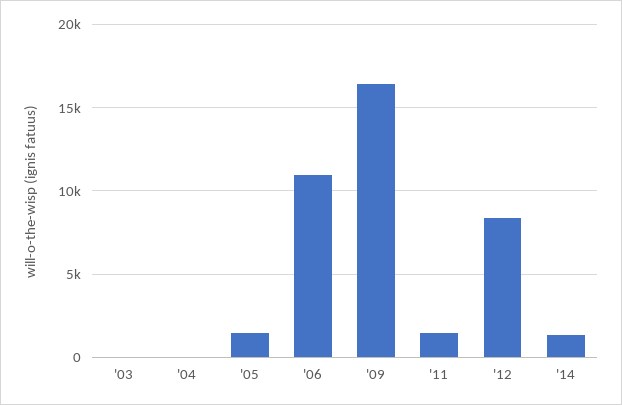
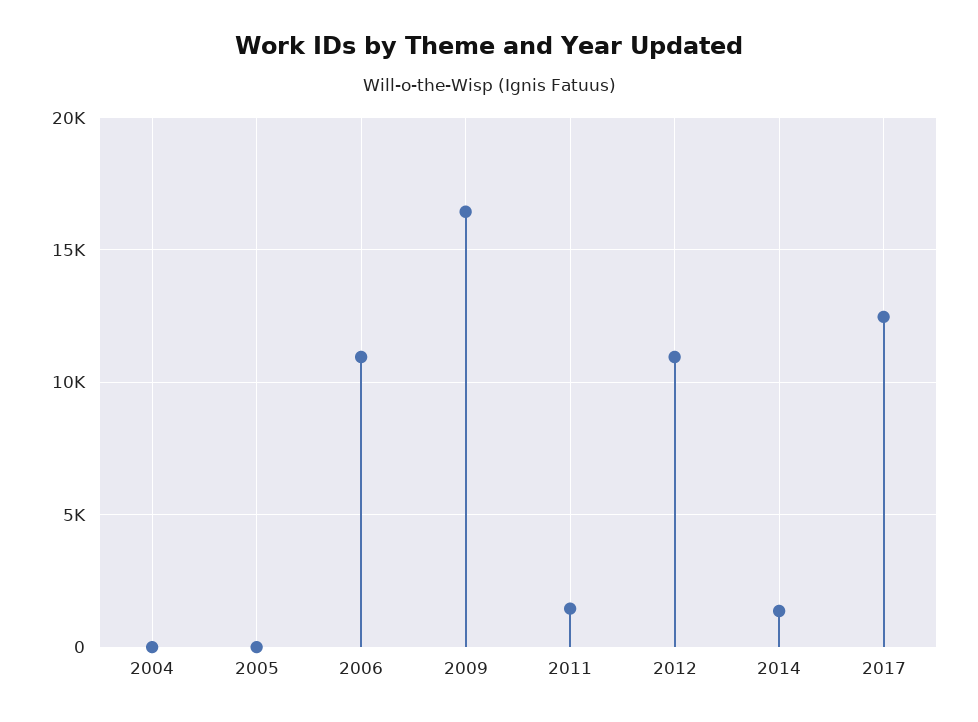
'03: 0 -> none
'05: 1500 -> 0
'12: 8500 -> 11000
2017: none -> 12500

